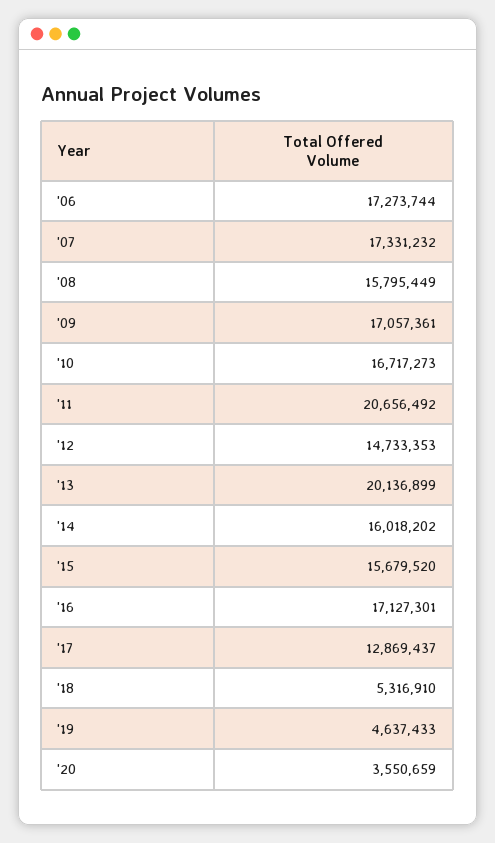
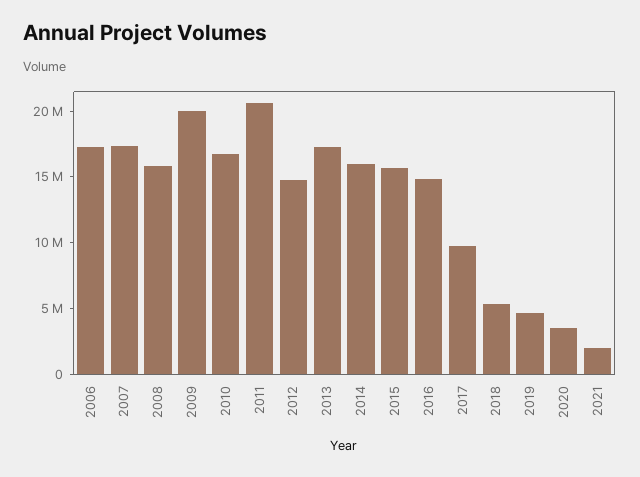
'09: 17057361 -> 20000000
'13: 20136899 -> 17000000
'16: 17127301 -> 15000000
'17: 12869437 -> 10000000
2021: none -> 2000000

